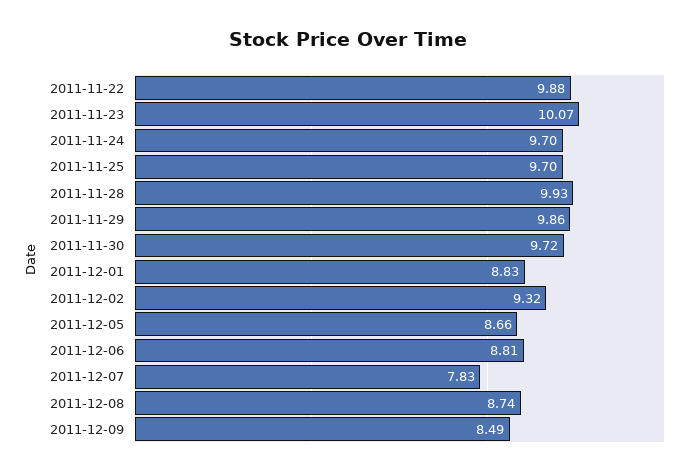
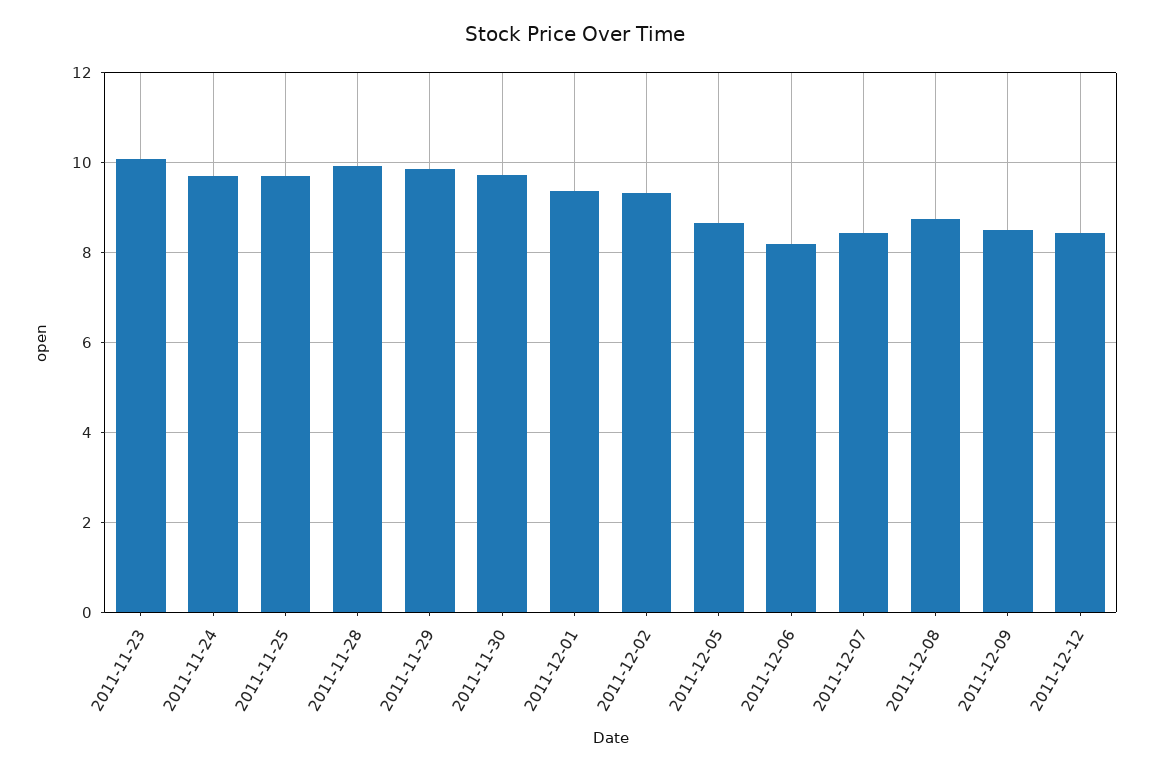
2011-11-22: 9.88 -> none
2011-12-01: 8.83 -> 9.4
2011-12-06: 8.81 -> 8.2
2011-12-07: 7.83 -> 8.4
2011-12-12: none -> 8.4

